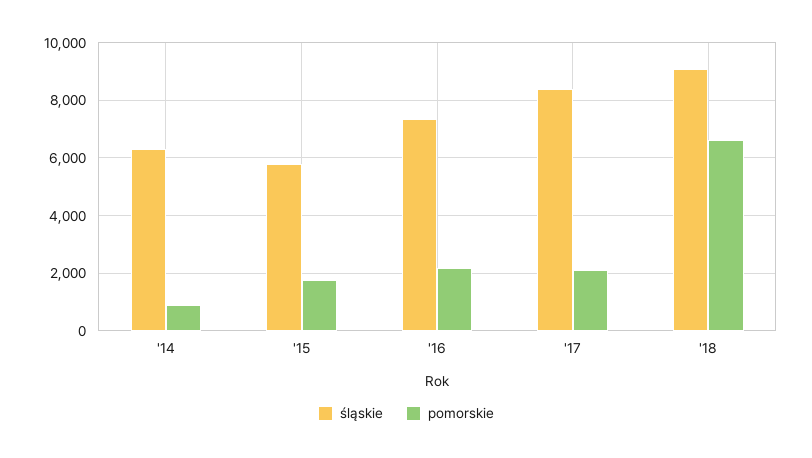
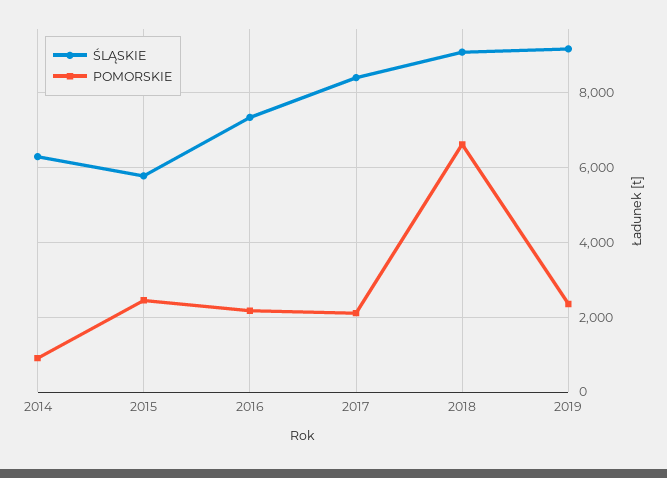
pomorskie, '15: 1750 -> 2400
śląskie, 2019: none -> 9200
pomorskie, 2019: none -> 2400

